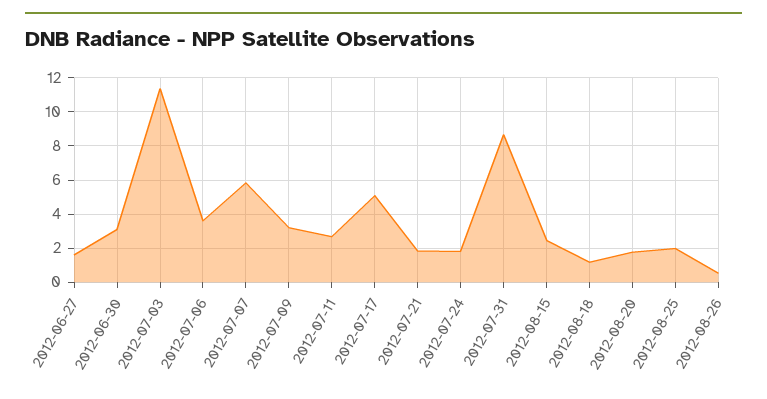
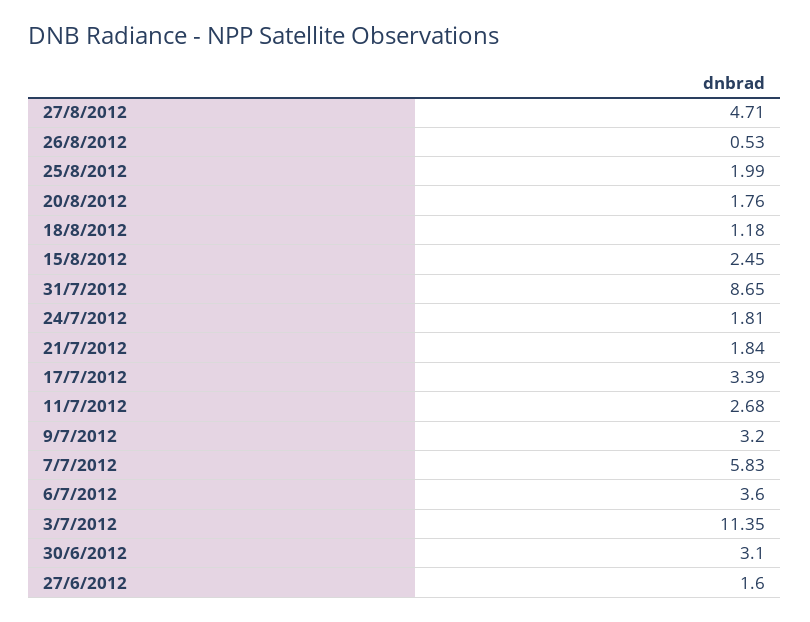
2012-07-17: 5 -> 3.39
27/8/2012: none -> 4.71

